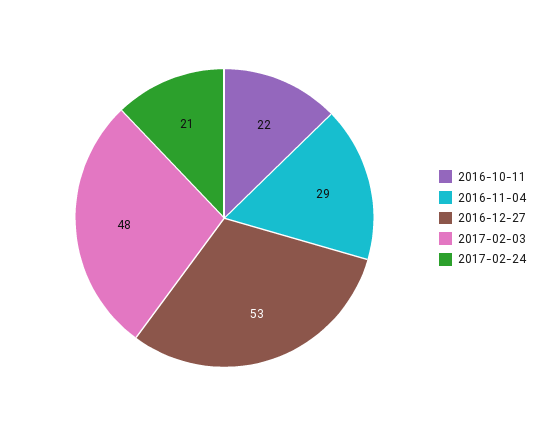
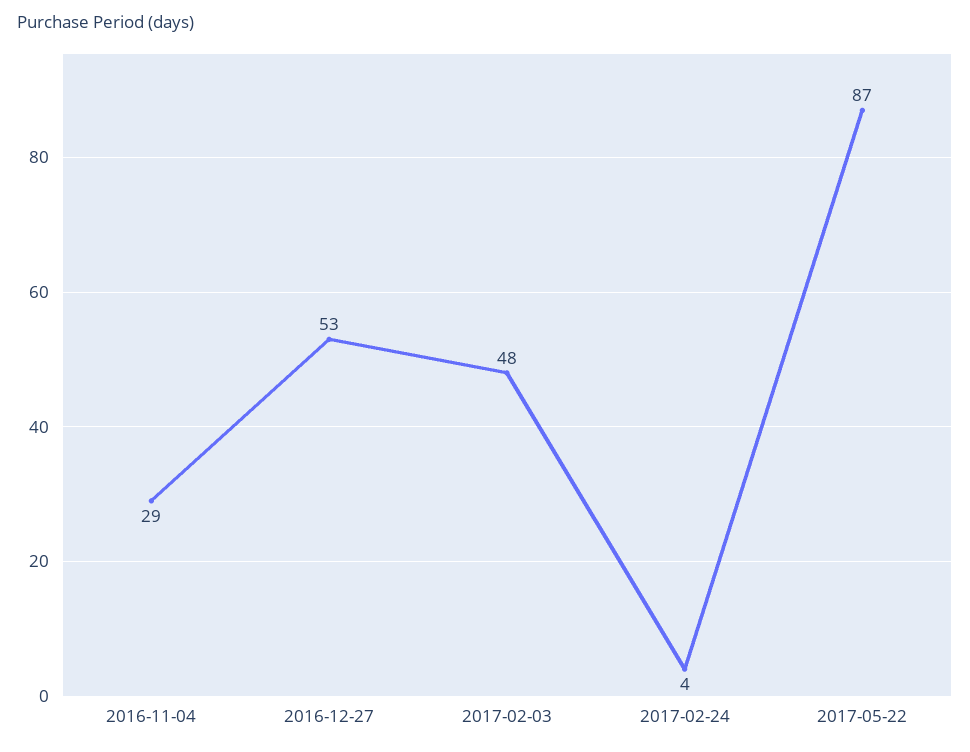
2016-10-11: 22 -> none
2017-02-24: 21 -> 4
2017-05-22: none -> 87

